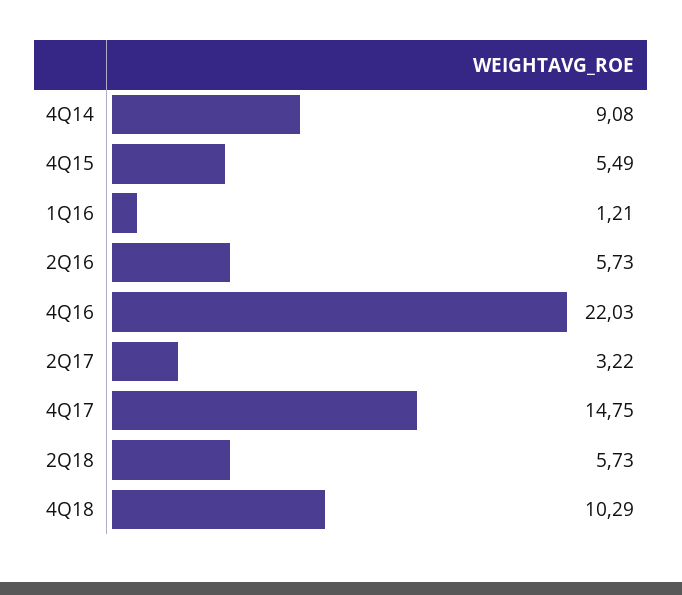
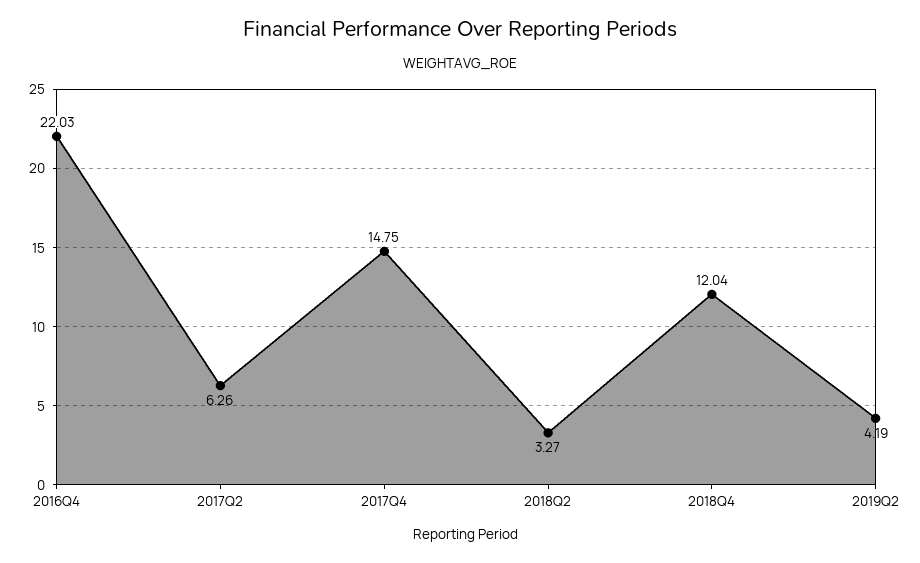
4Q14: 9.08 -> none
4Q15: 5.49 -> none
1Q16: 1.21 -> none
2Q16: 5.73 -> none
2Q17: 3.22 -> 6.26
2Q18: 5.73 -> 3.27
4Q18: 10.29 -> 12.04
2019Q2: none -> 4.19

